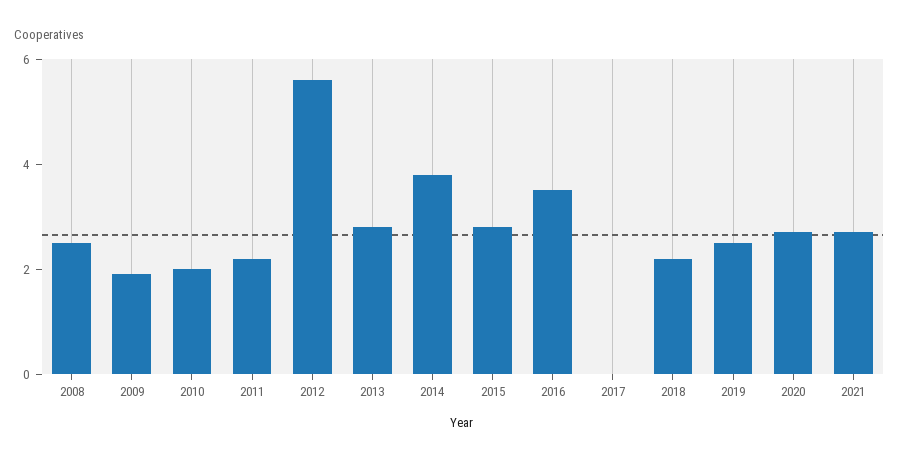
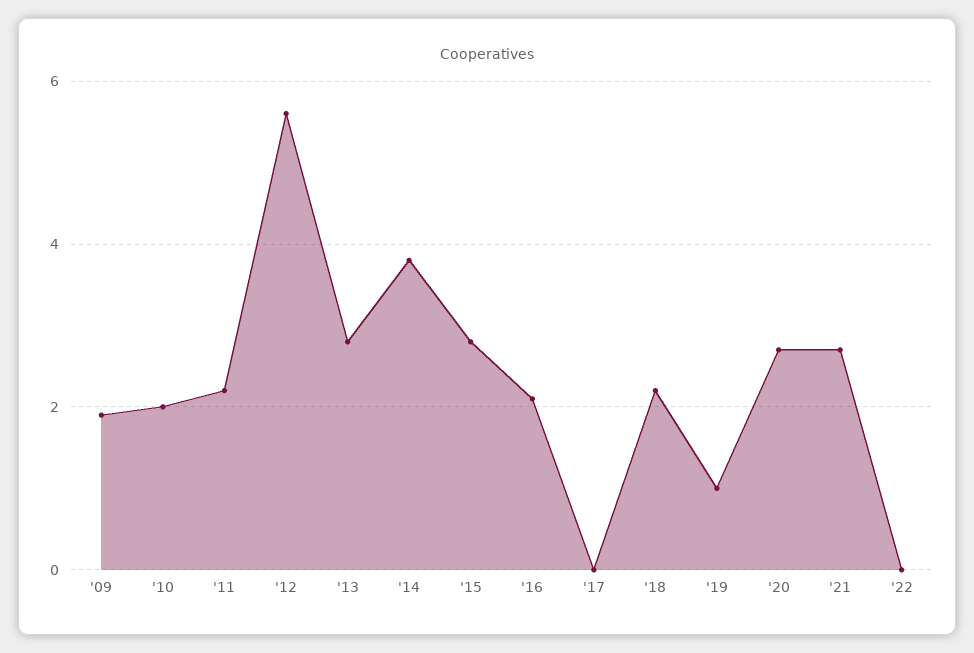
2008: 2.5 -> none
2016: 3.5 -> 2
2019: 2.5 -> 1
'22: none -> 0

